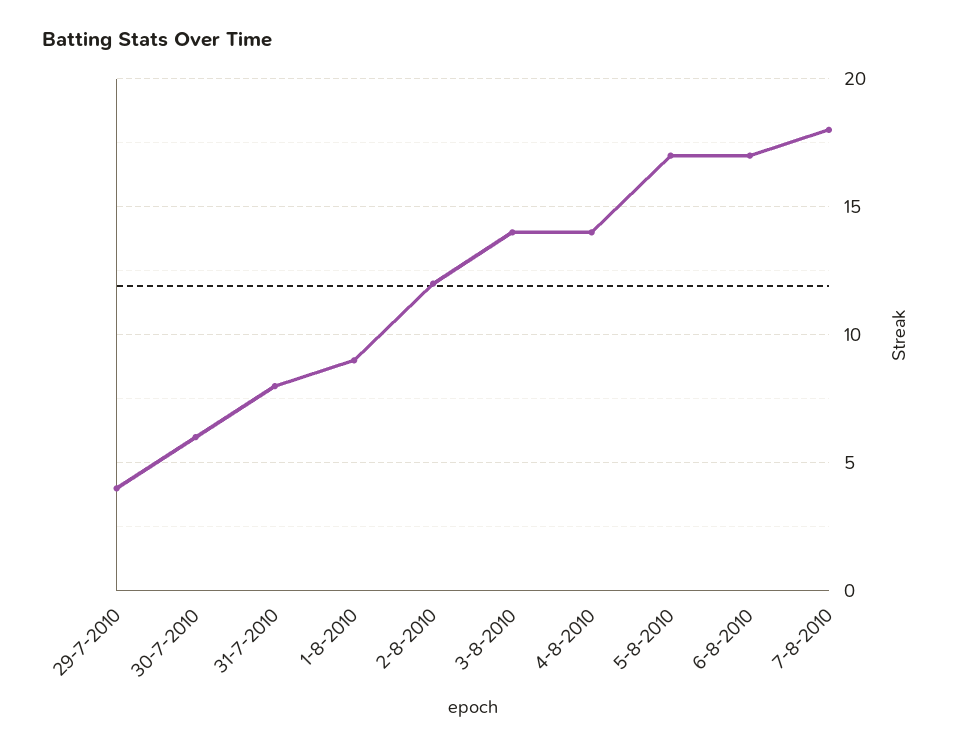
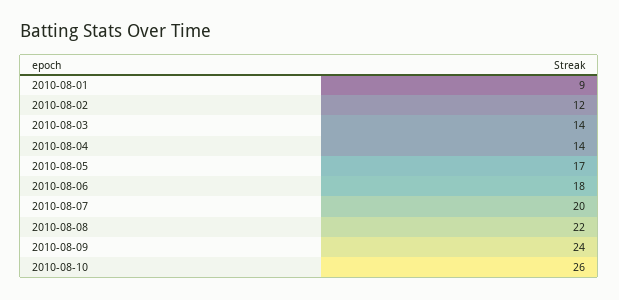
29-7-2010: 4 -> none
30-7-2010: 6 -> none
31-7-2010: 8 -> none
6-8-2010: 17 -> 18
7-8-2010: 18 -> 20
2010-08-08: none -> 22
2010-08-09: none -> 24
2010-08-10: none -> 26

